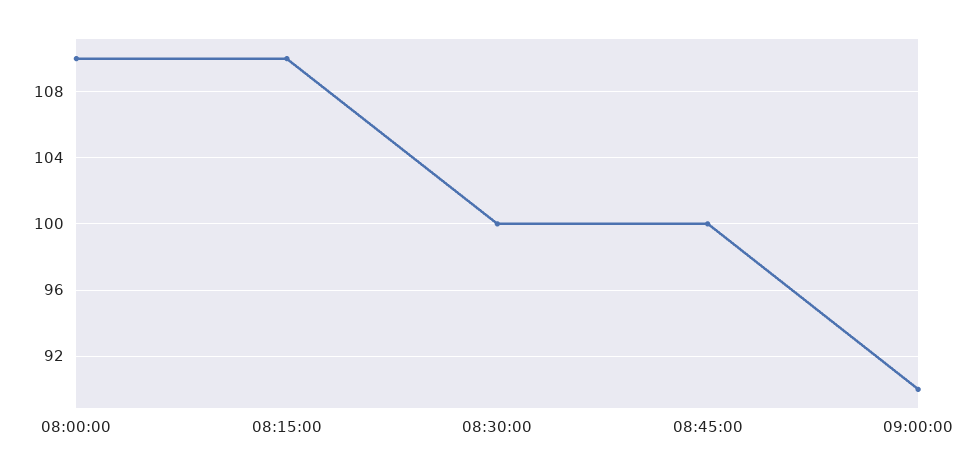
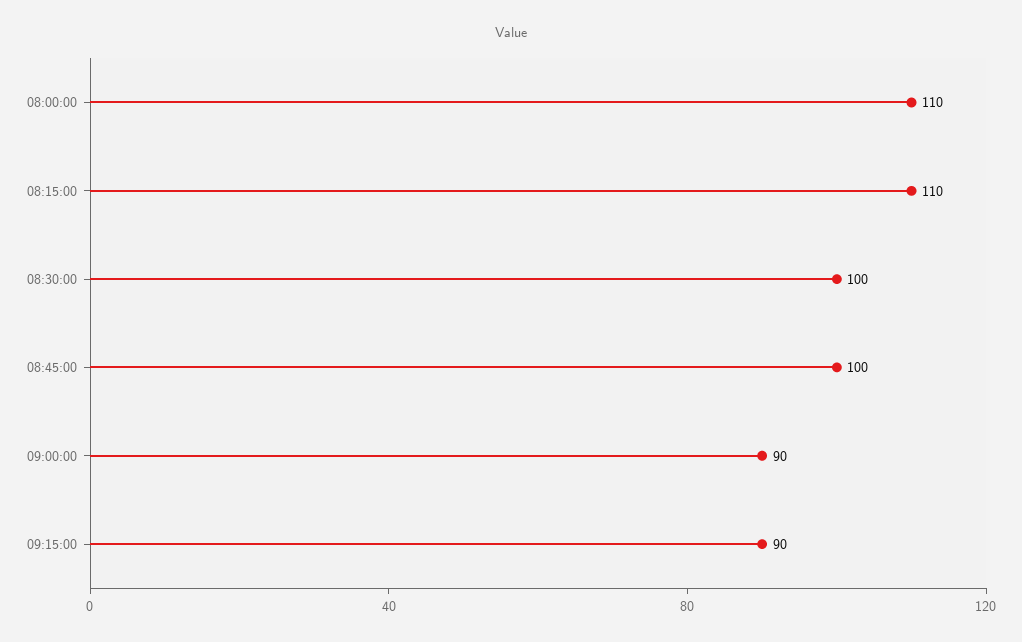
09:15:00: none -> 90

